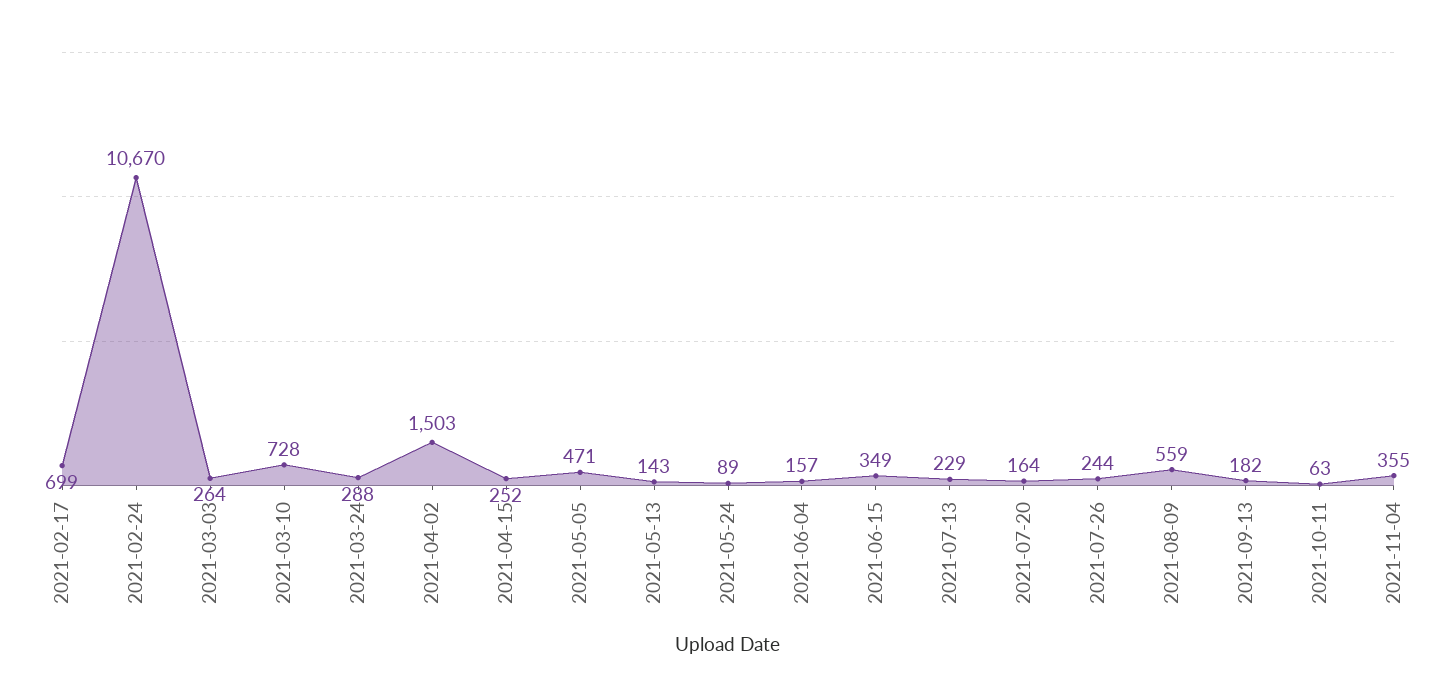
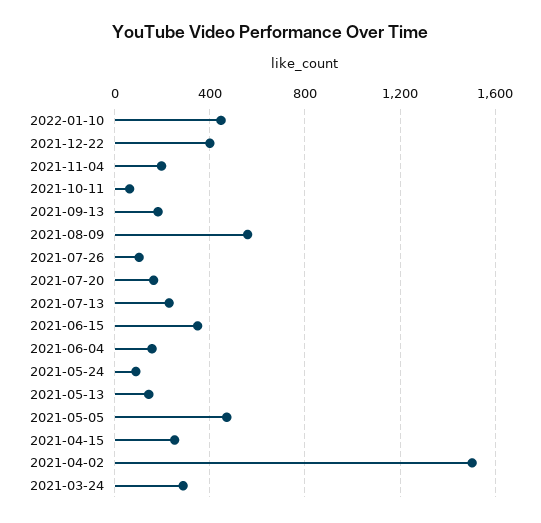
2021-02-17: 699 -> none
2021-02-24: 10670 -> none
2021-03-03: 264 -> none
2021-03-10: 728 -> none
2021-07-26: 244 -> 100
2021-11-04: 355 -> 200
2022-01-10: none -> 450
2021-12-22: none -> 400

